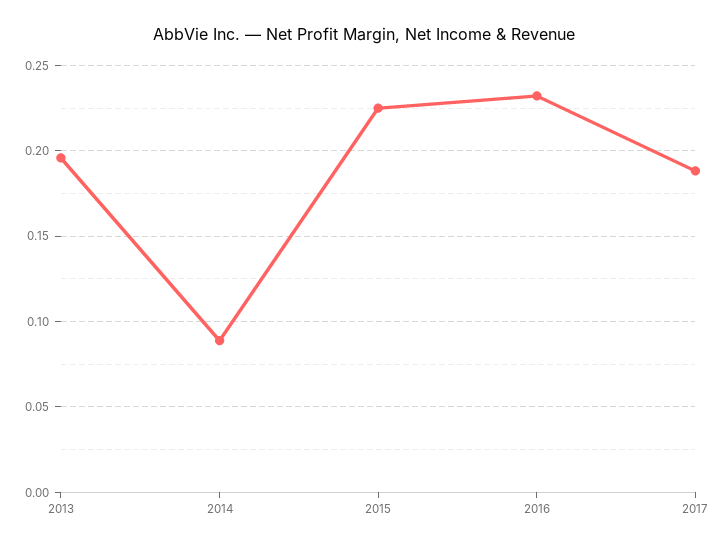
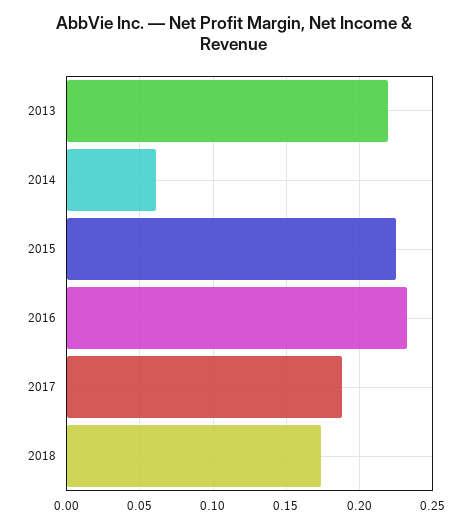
2013: 0.195 -> 0.22
2014: 0.09 -> 0.06
2018: none -> 0.175

